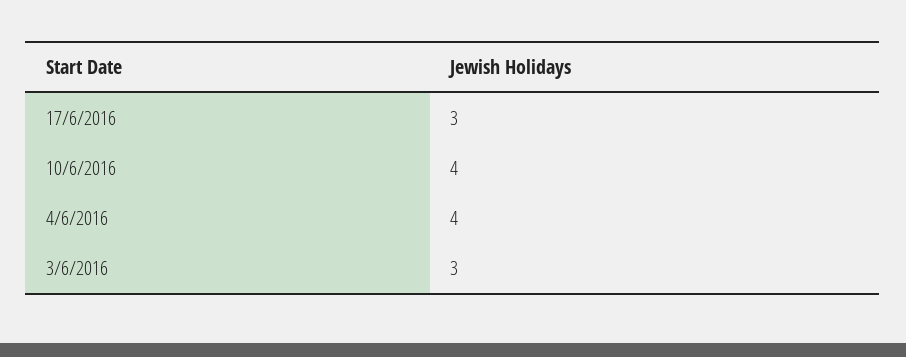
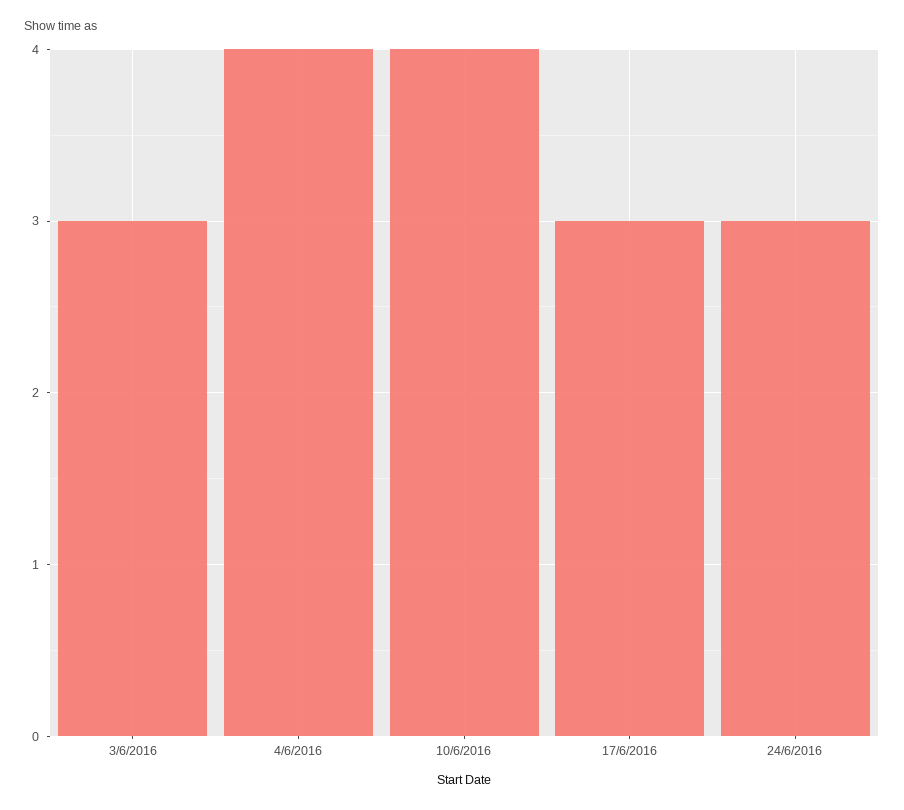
24/6/2016: none -> 3

